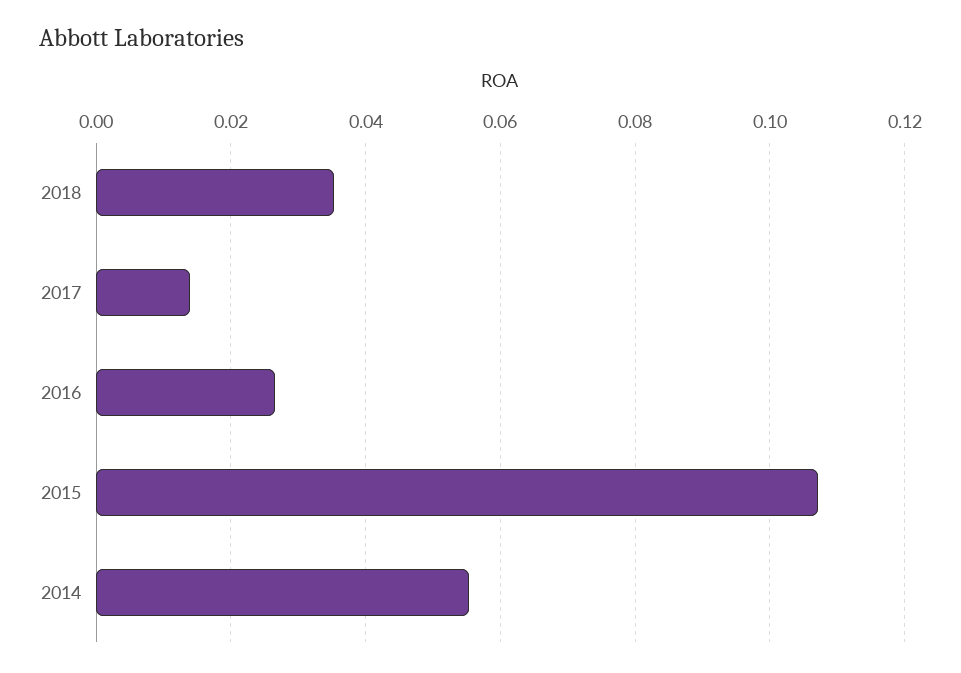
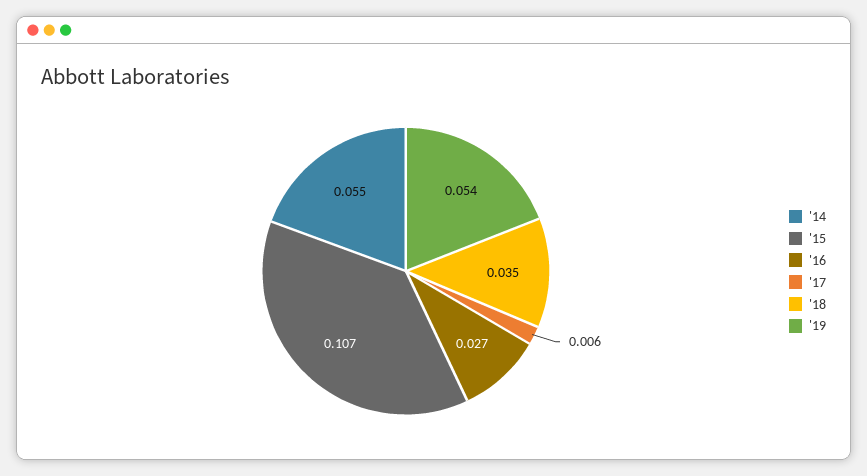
2017: 0.014 -> 0.006
'19: none -> 0.054

